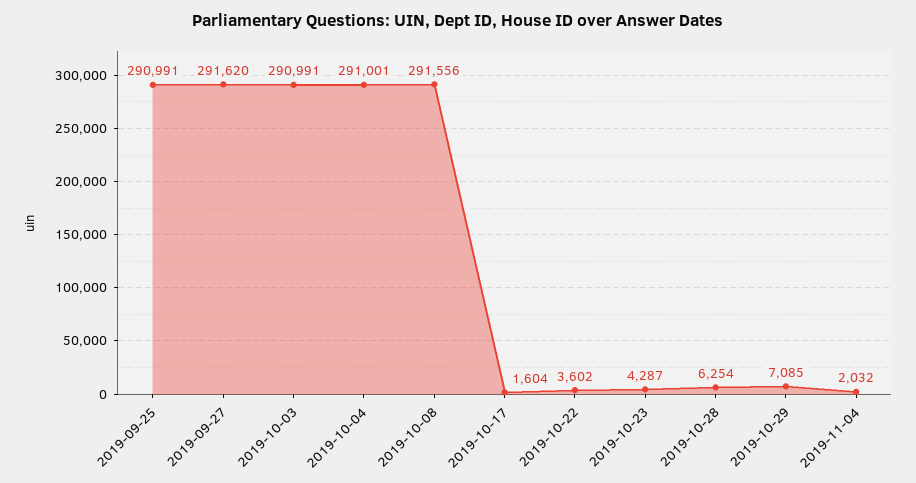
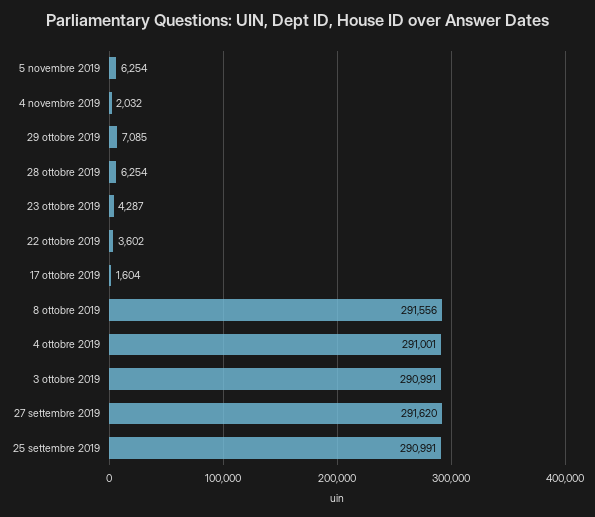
5 novembre 2019: none -> 6254

